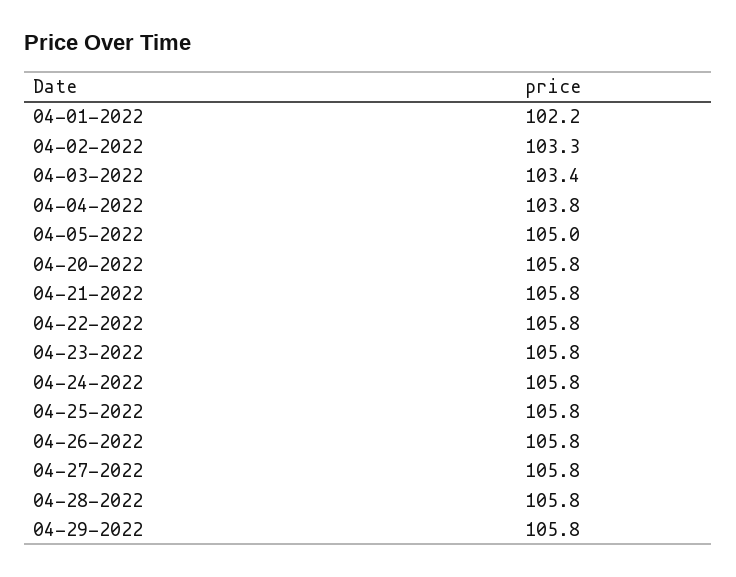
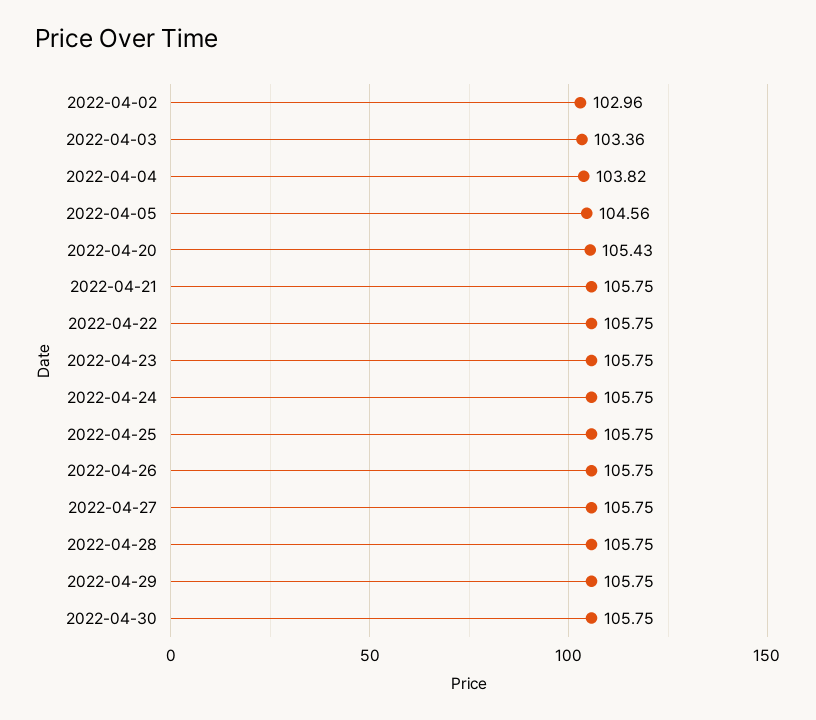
04-01-2022: 102.2 -> none
04-02-2022: 103.3 -> 102.96
04-05-2022: 105 -> 104.56
04-20-2022: 105.8 -> 105.43
2022-04-30: none -> 105.75

